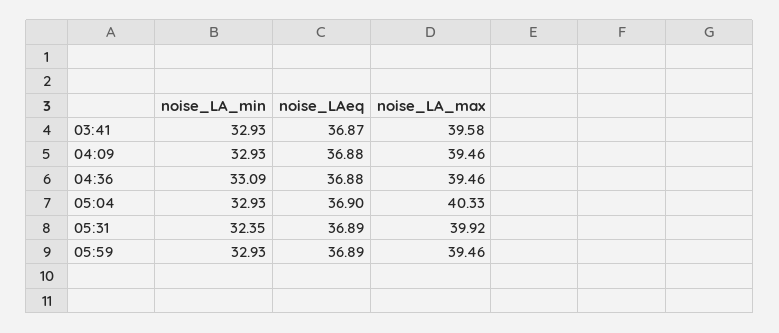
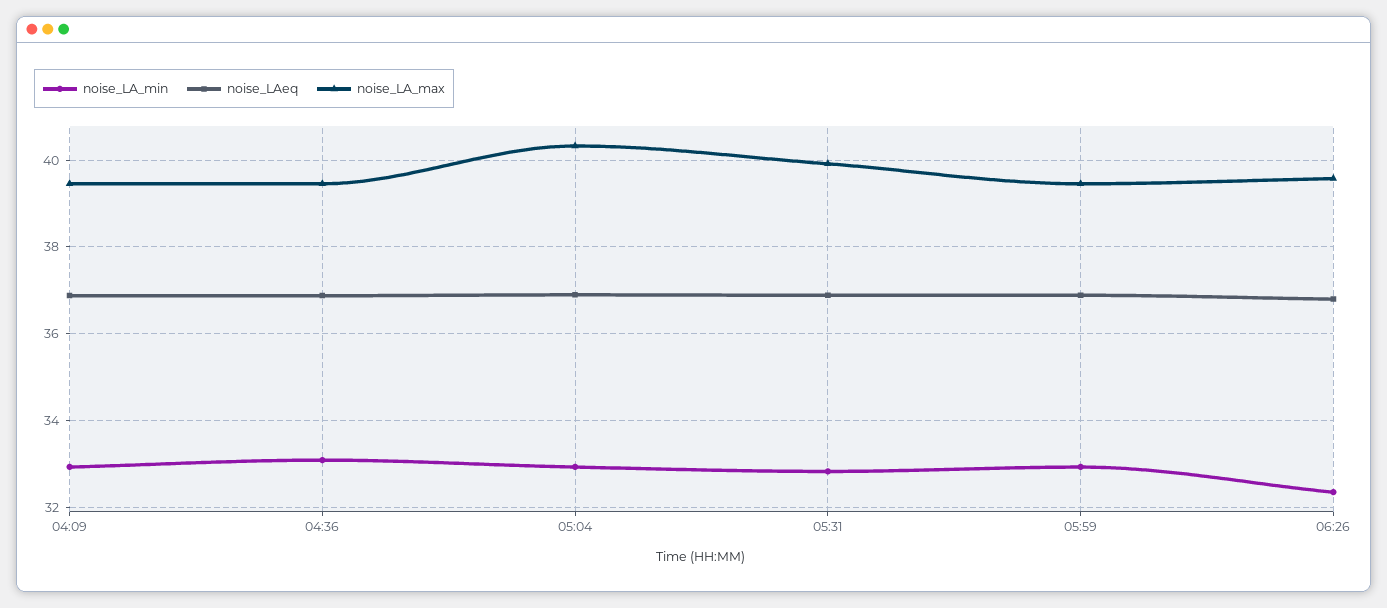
noise_LA_min, 03:41: 32.93 -> none
noise_LAeq, 03:41: 36.87 -> none
noise_LA_max, 03:41: 39.58 -> none
noise_LA_min, 05:31: 32.35 -> 32.8
noise_LA_min, 06:26: none -> 32.4
noise_LAeq, 06:26: none -> 36.8
noise_LA_max, 06:26: none -> 39.6

